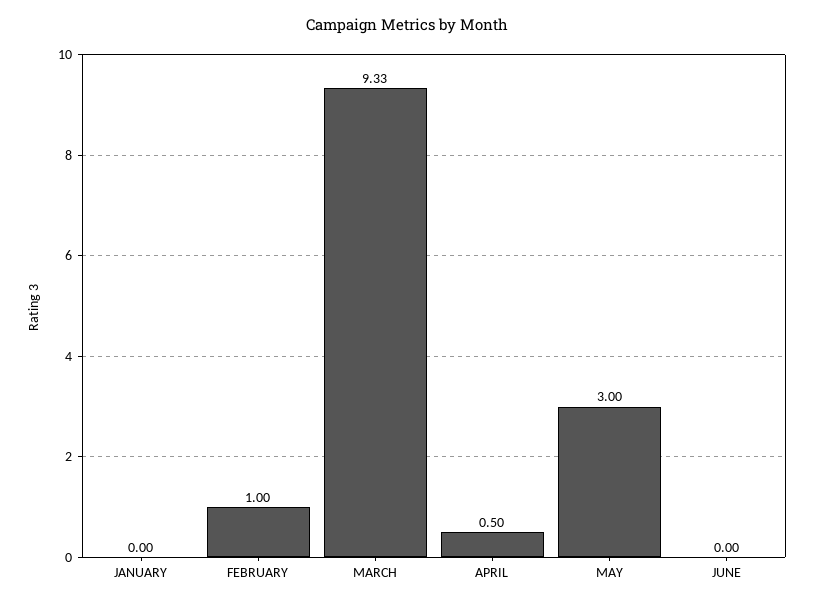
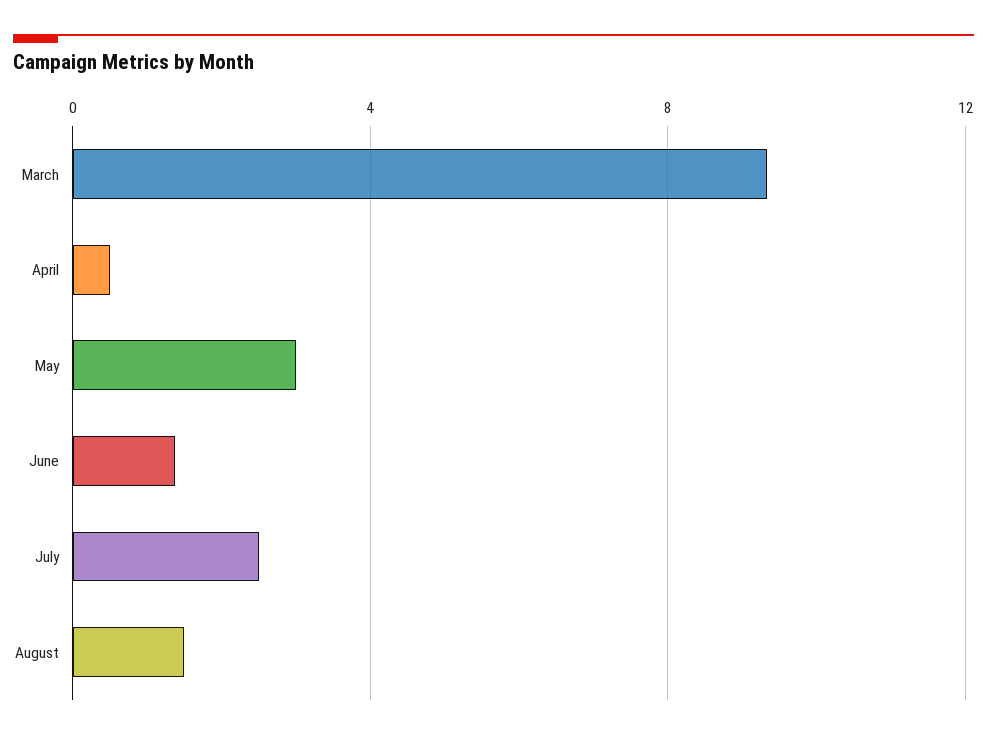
JANUARY: 0 -> none
FEBRUARY: 1 -> none
JUNE: 0 -> 1.5
July: none -> 2.5
August: none -> 1.5

